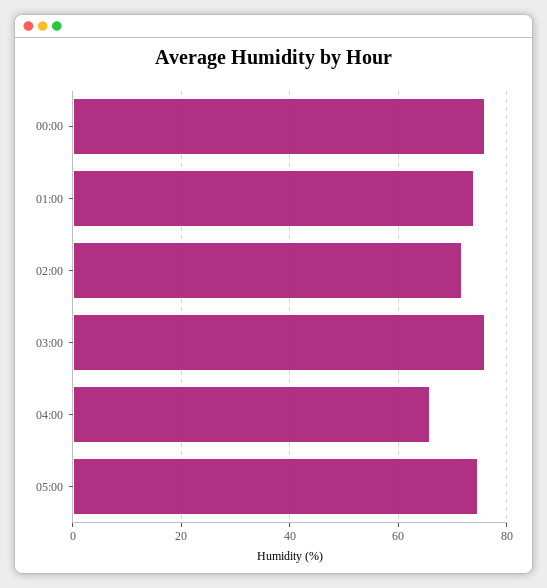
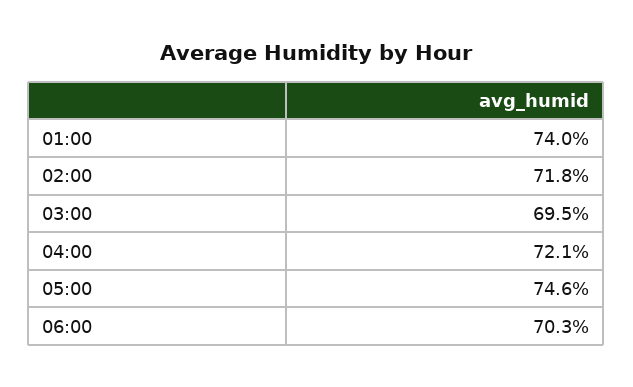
00:00: 76 -> none
03:00: 76 -> 69.5
04:00: 66 -> 72.1
06:00: none -> 70.3

